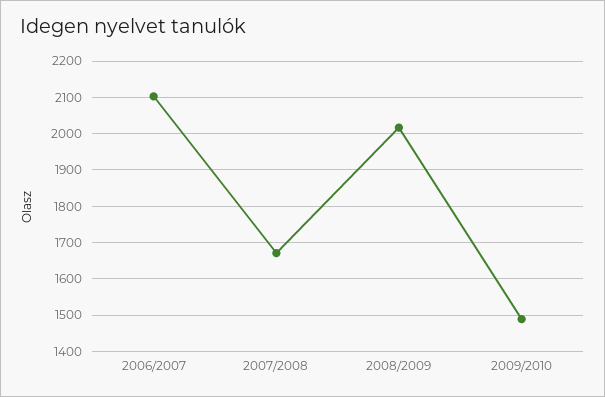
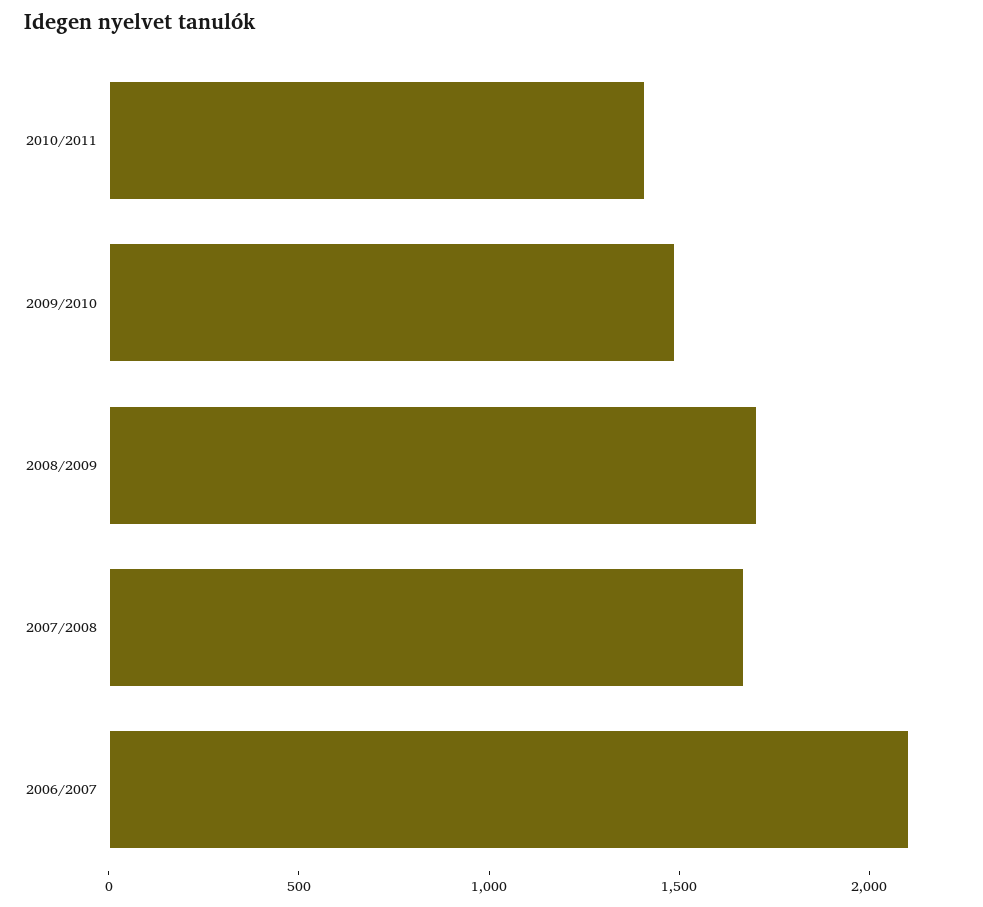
2008/2009: 2020 -> 1700
2010/2011: none -> 1400

